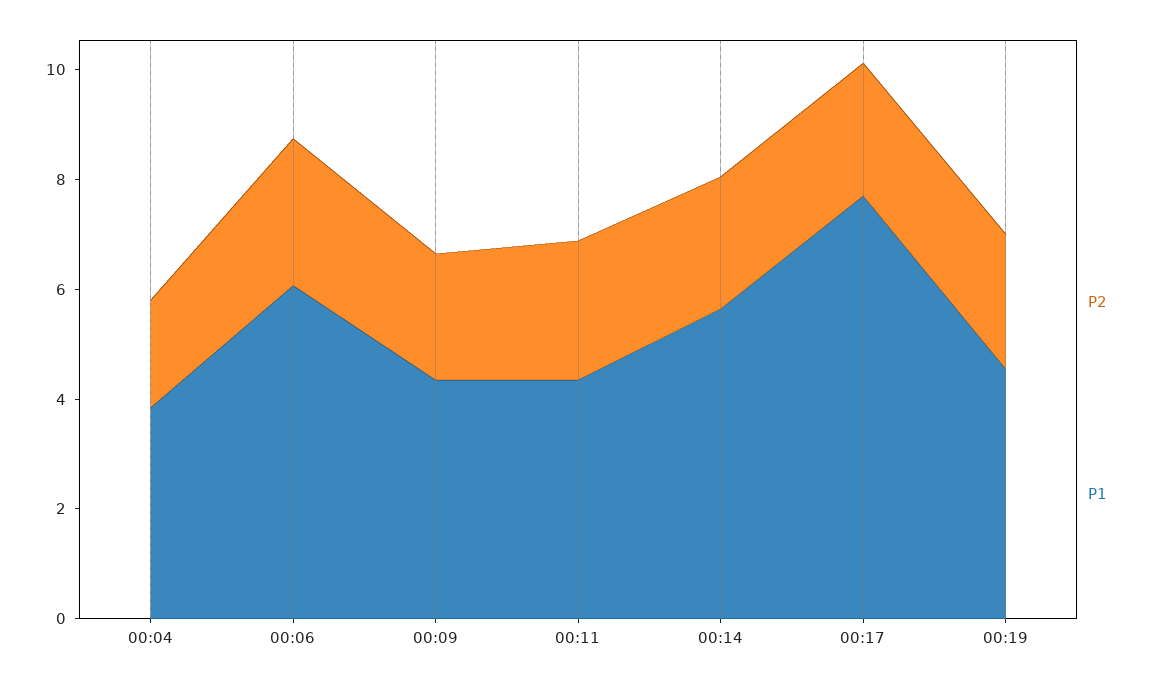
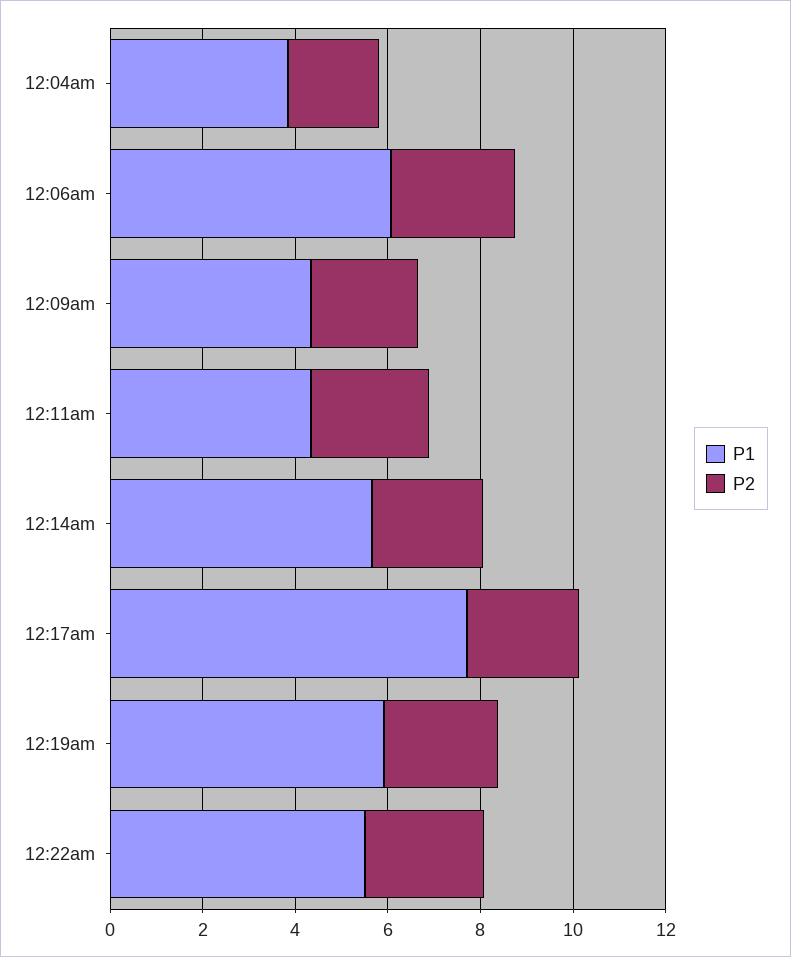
P1, 00:19: 4.5 -> 6
P1, 12:22am: none -> 5.5
P2, 12:22am: none -> 2.5

